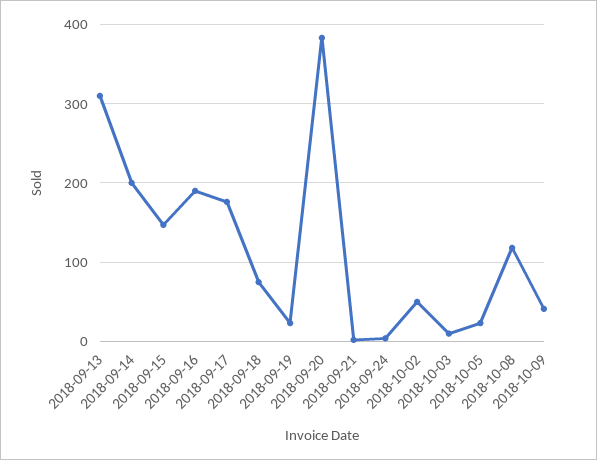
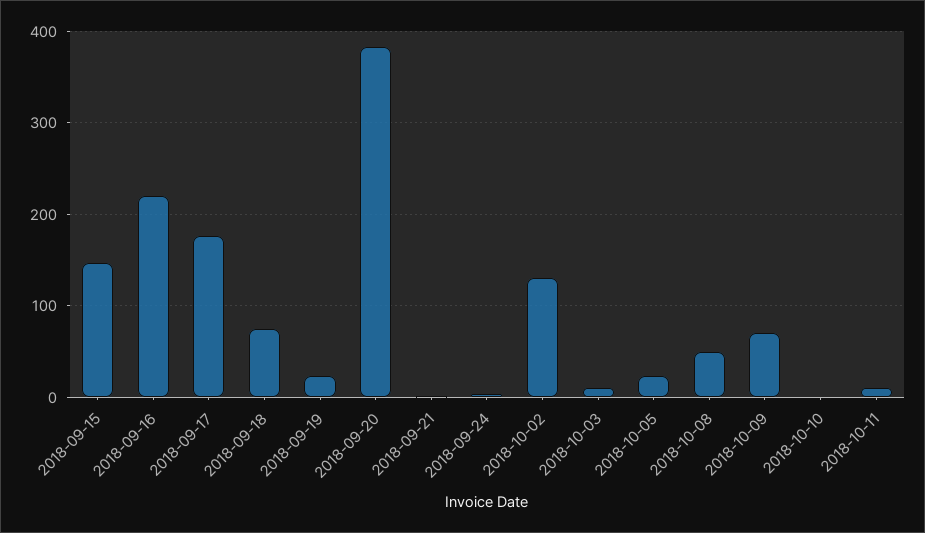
2018-09-13: 310 -> none
2018-09-14: 200 -> none
2018-09-16: 190 -> 220
2018-10-02: 50 -> 130
2018-10-08: 120 -> 50
2018-10-09: 40 -> 70
2018-10-10: none -> 0
2018-10-11: none -> 10

